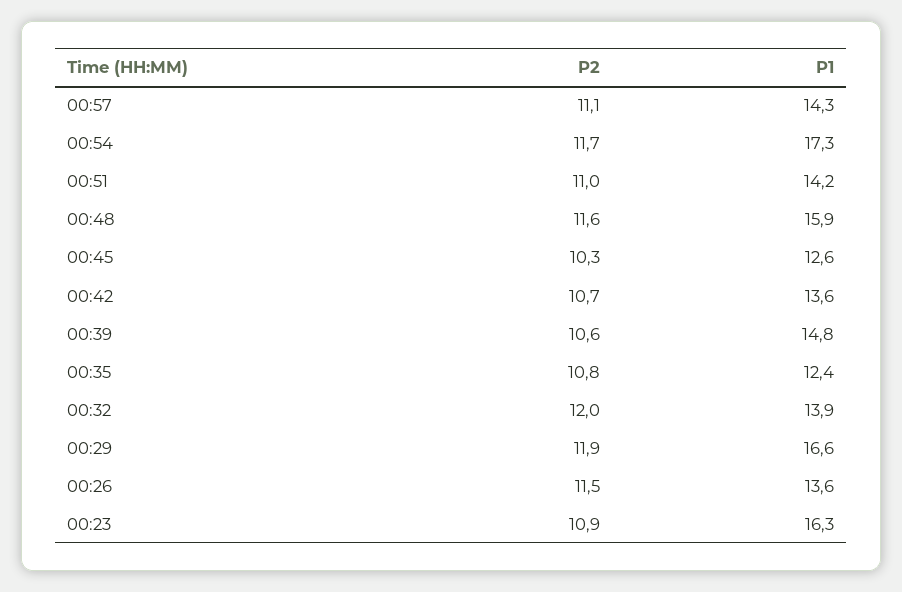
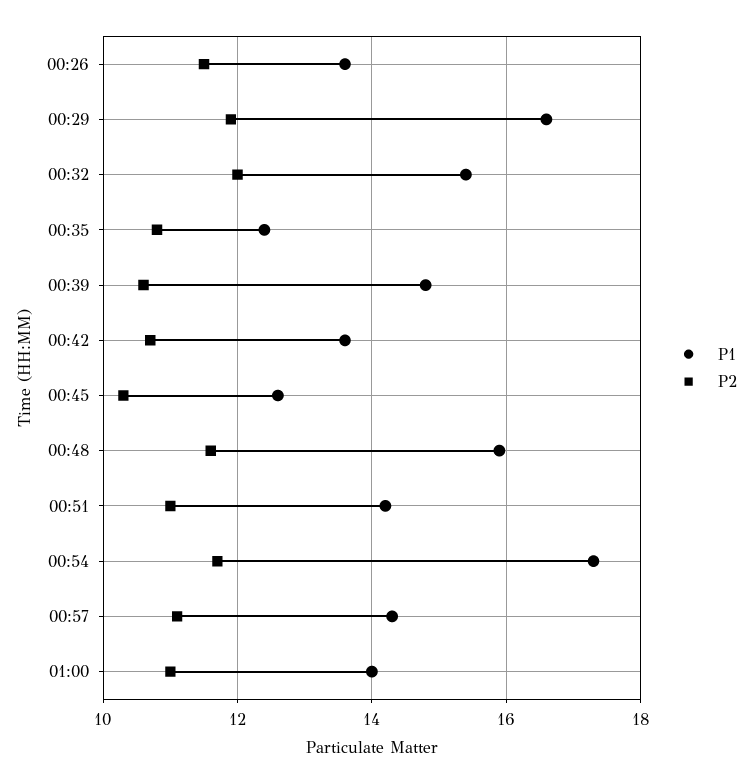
P1, 00:32: 13.9 -> 15.5
P2, 00:23: 10.9 -> none
P1, 00:23: 16.3 -> none
P1, 01:00: none -> 14
P2, 01:00: none -> 11

